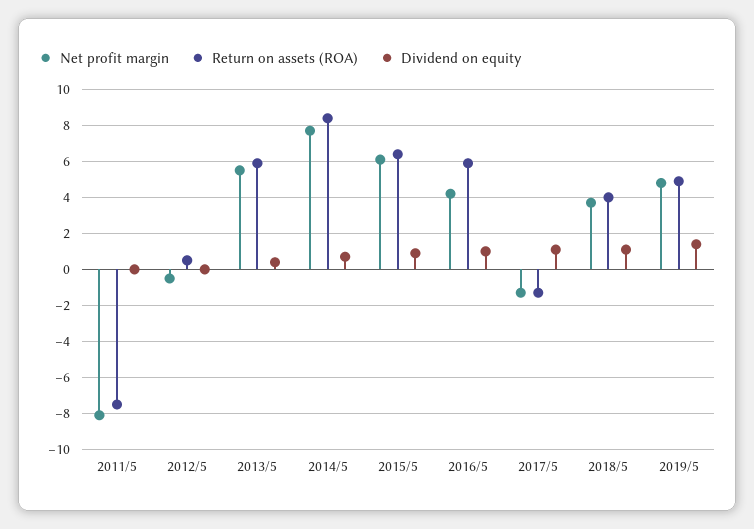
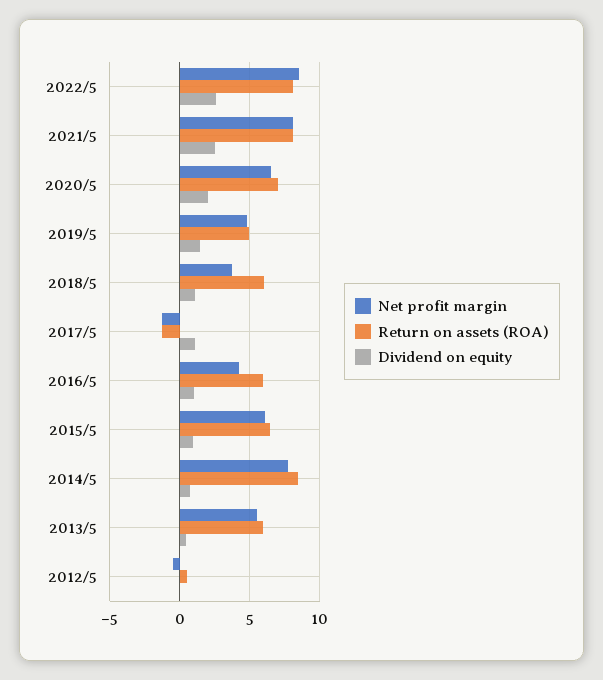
Net profit margin, 2011/5: -8 -> none
Return on assets (ROA), 2011/5: -7.5 -> none
Dividend on equity, 2011/5: 0 -> none
Return on assets (ROA), 2018/5: 4 -> 6
Net profit margin, 2022/5: none -> 8.5
Return on assets (ROA), 2022/5: none -> 8
Dividend on equity, 2022/5: none -> 2.5
Net profit margin, 2021/5: none -> 8
Return on assets (ROA), 2021/5: none -> 8
Dividend on equity, 2021/5: none -> 2.5
Net profit margin, 2020/5: none -> 6.5
Return on assets (ROA), 2020/5: none -> 7
Dividend on equity, 2020/5: none -> 2

